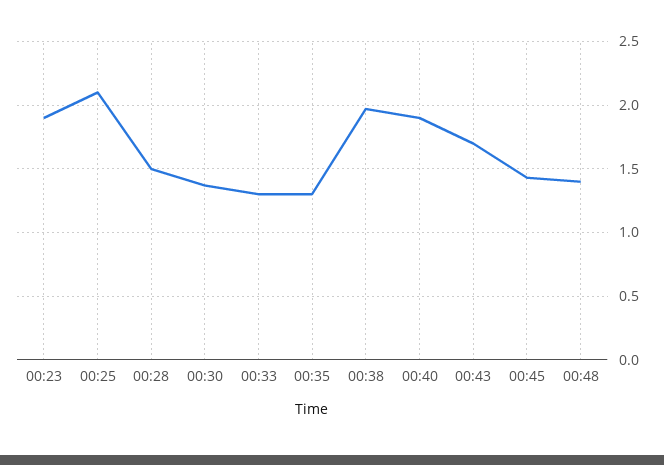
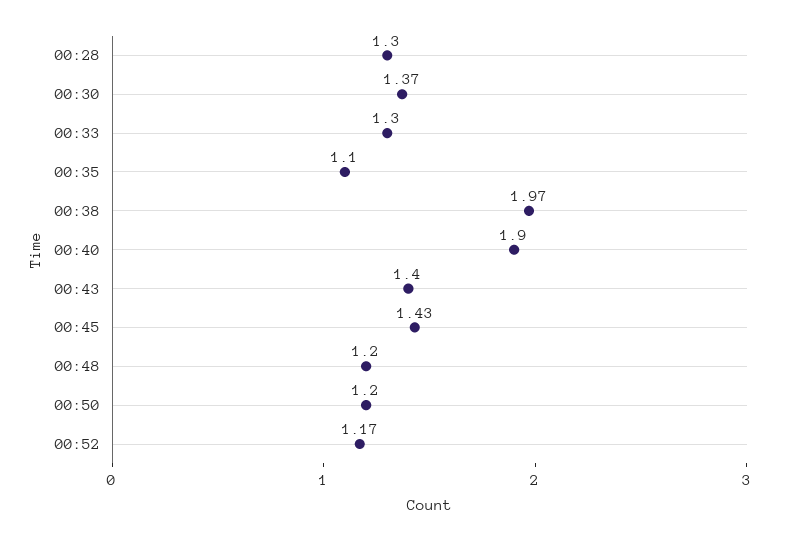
00:23: 1.9 -> none
00:25: 2.1 -> none
00:28: 1.5 -> 1.3
00:35: 1.3 -> 1.1
00:43: 1.7 -> 1.4
00:48: 1.4 -> 1.2
00:50: none -> 1.2
00:52: none -> 1.17

